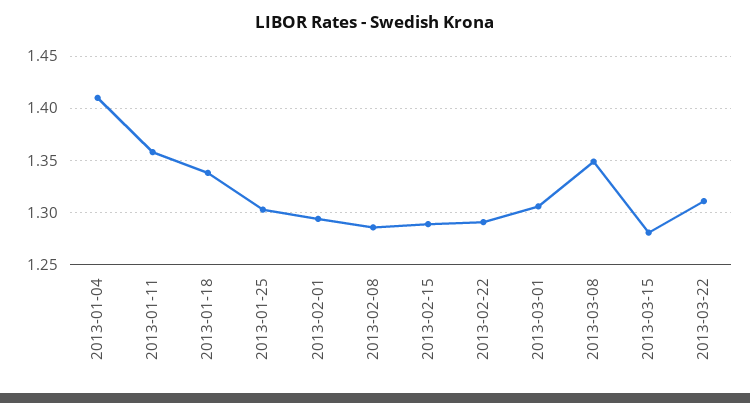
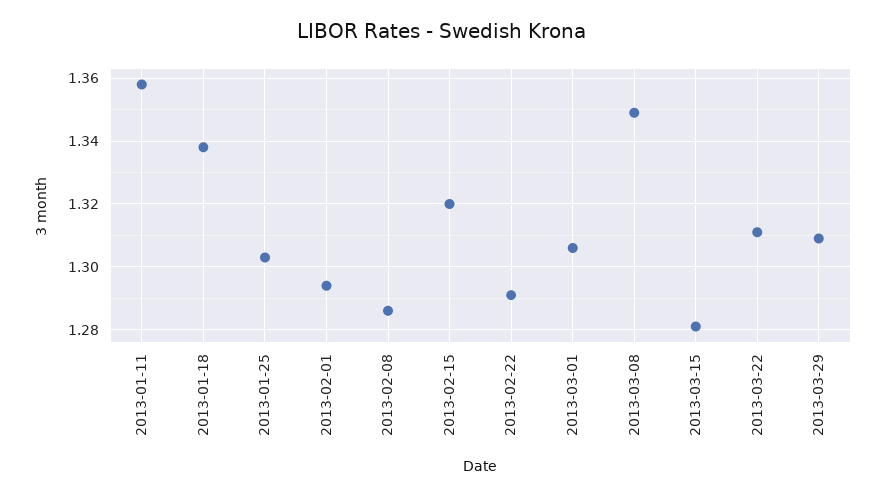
2013-01-04: 1.41 -> none
2013-02-15: 1.29 -> 1.32
2013-03-29: none -> 1.31

